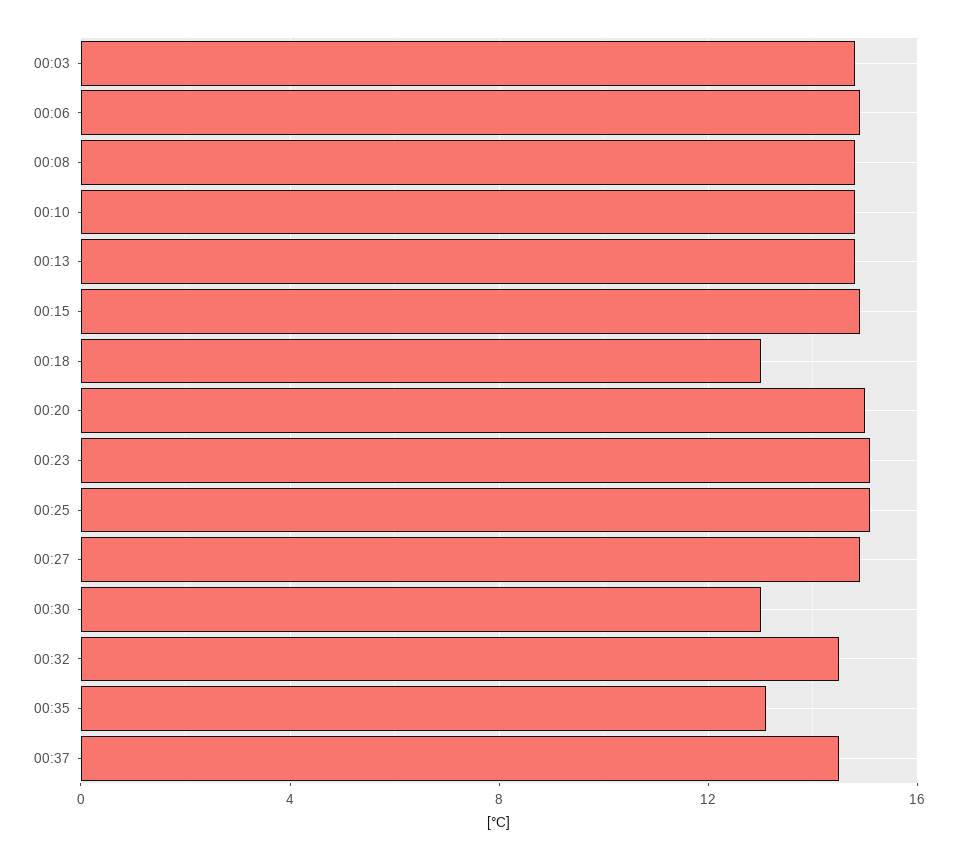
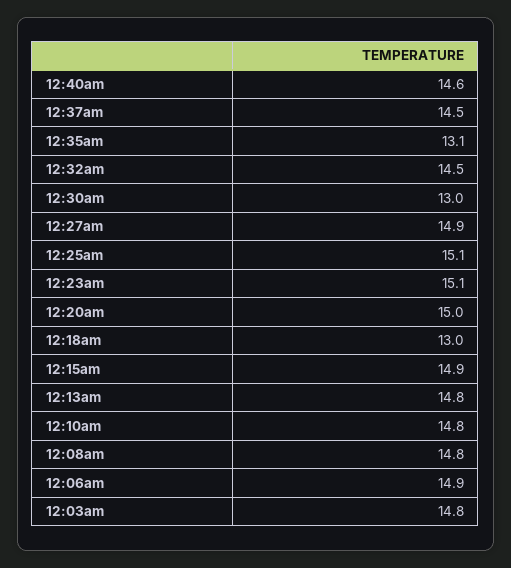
12:40am: none -> 14.6

